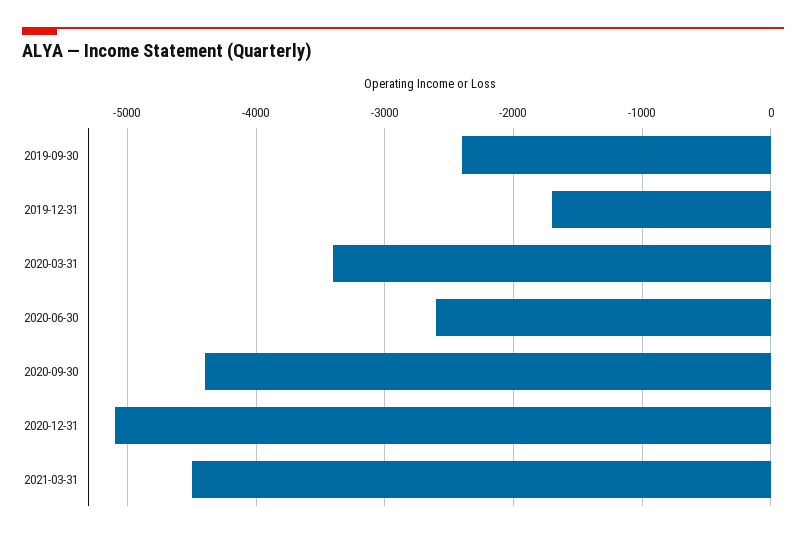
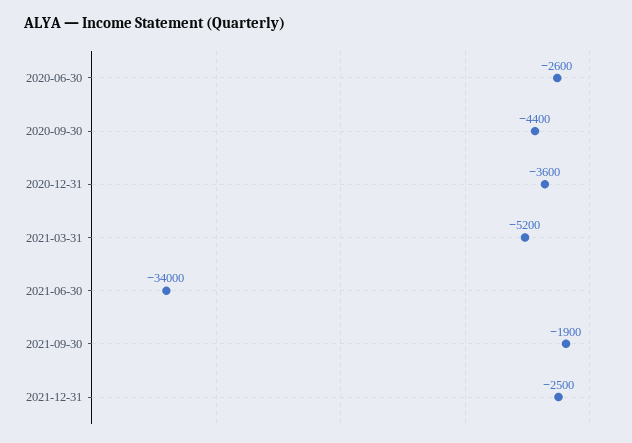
2019-09-30: -2400 -> none
2019-12-31: -1700 -> none
2020-03-31: -3400 -> none
2020-12-31: -5100 -> -3600
2021-03-31: -4500 -> -5200
2021-06-30: none -> -34000
2021-09-30: none -> -1900
2021-12-31: none -> -2500

